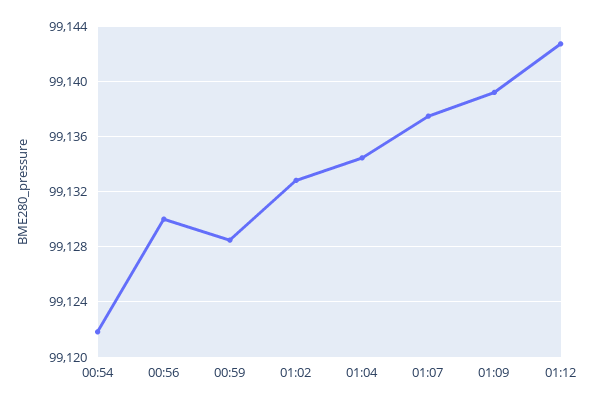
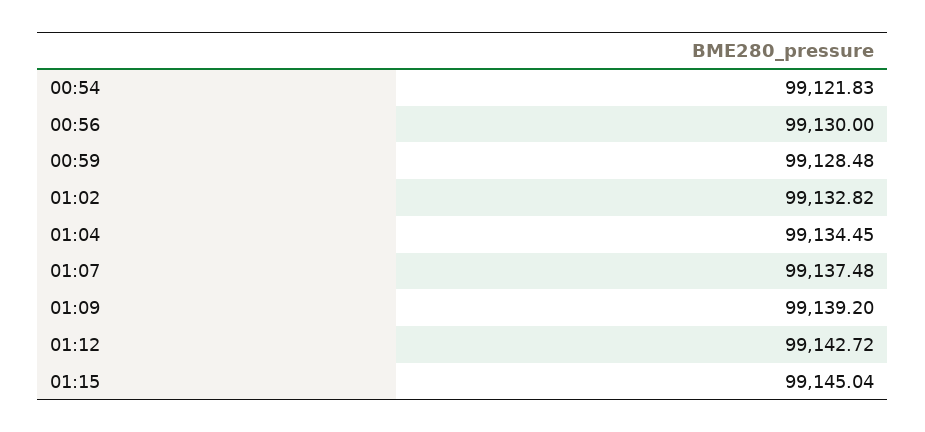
01:15: none -> 99145.04

